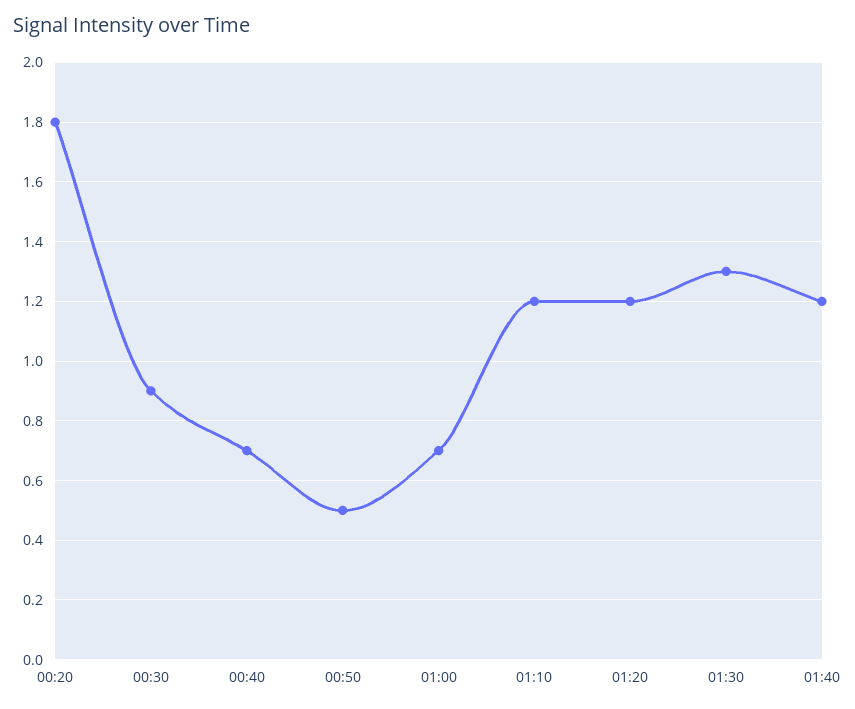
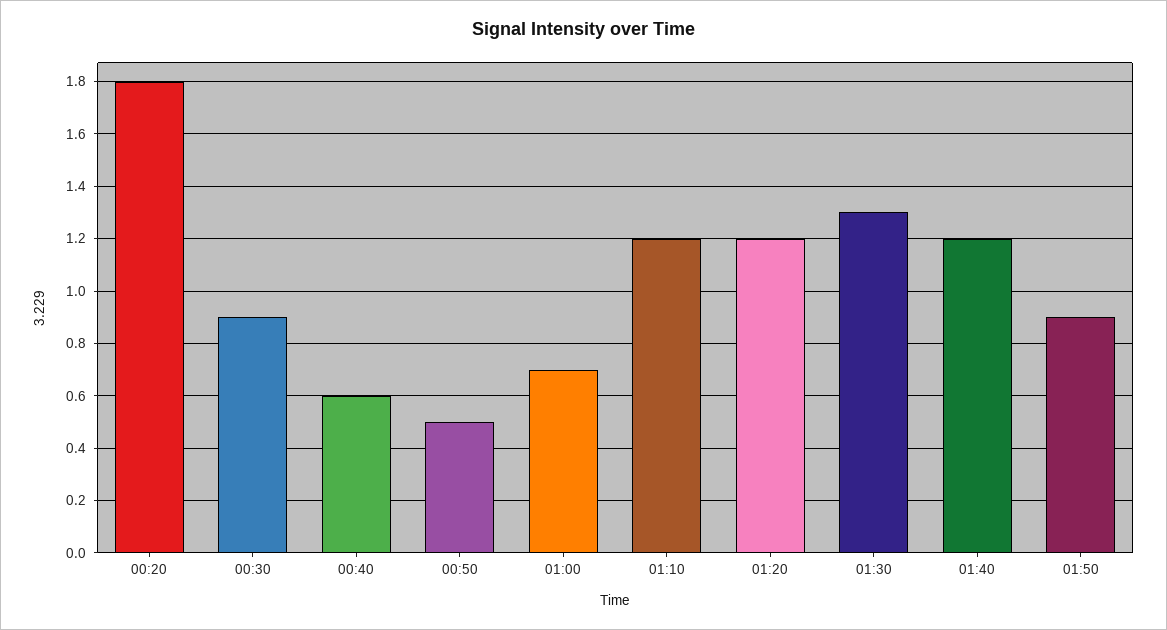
00:40: 0.7 -> 0.6
01:50: none -> 0.9

